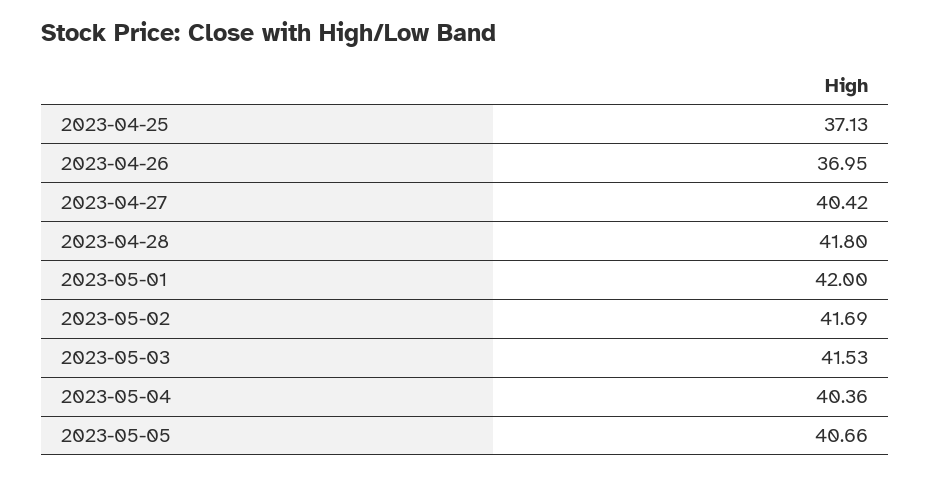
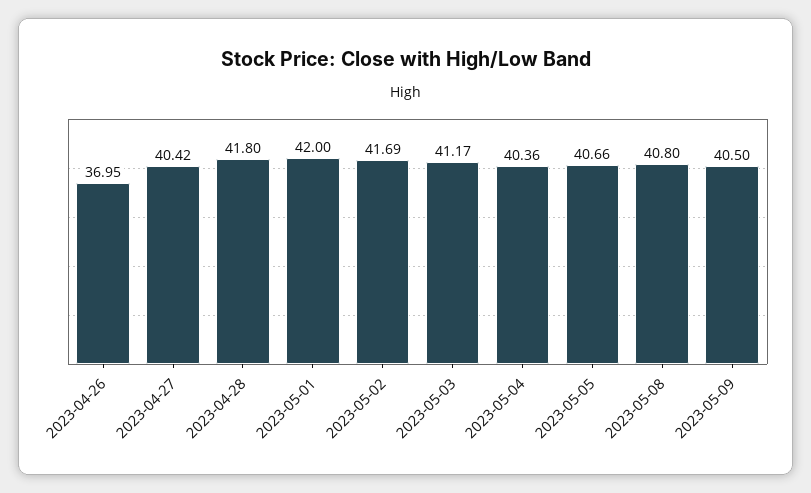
2023-04-25: 37.13 -> none
2023-05-03: 41.53 -> 41.17
2023-05-08: none -> 40.8
2023-05-09: none -> 40.5

